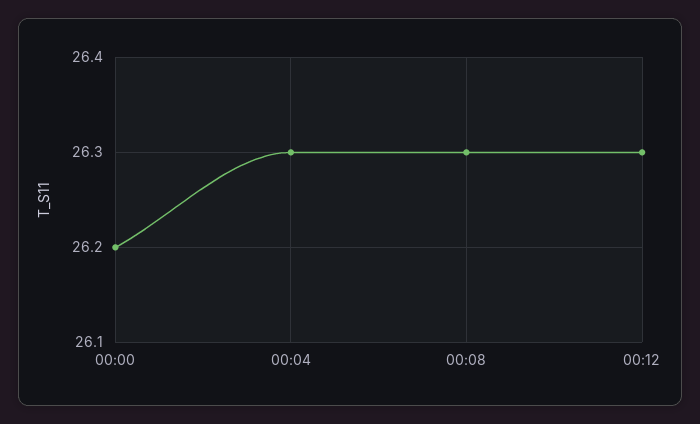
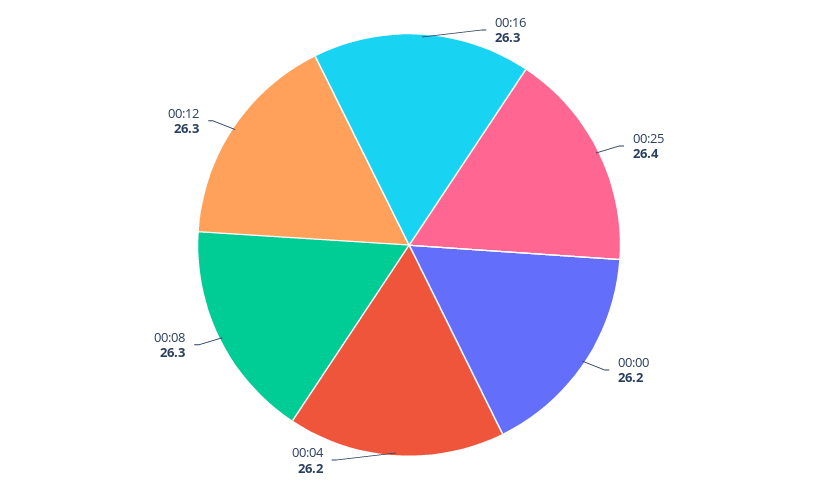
00:04: 26.3 -> 26.2
00:16: none -> 26.3
00:25: none -> 26.4

